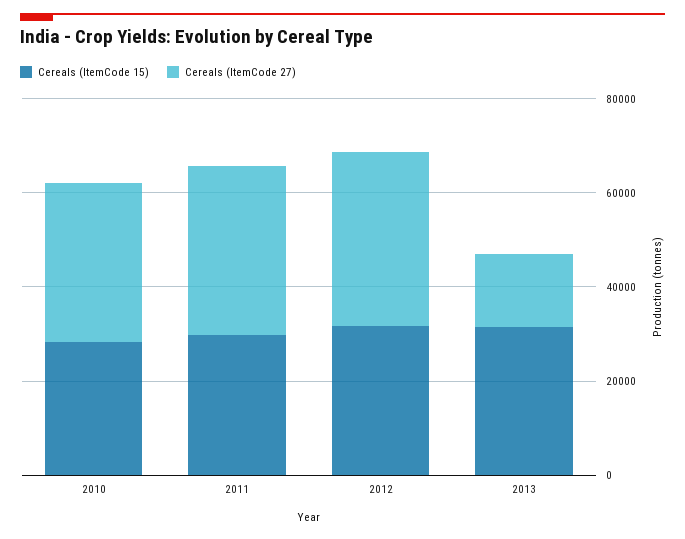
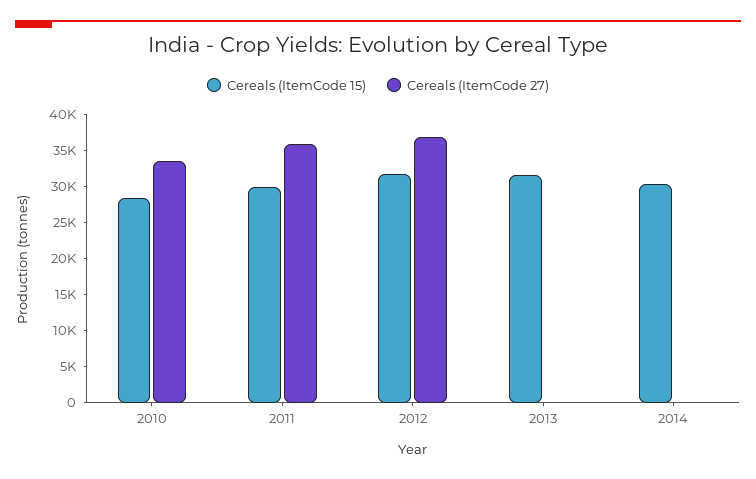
Cereals (ItemCode 27), 2013: 15000 -> 0
Cereals (ItemCode 15), 2014: none -> 30000
Cereals (ItemCode 27), 2014: none -> 0

